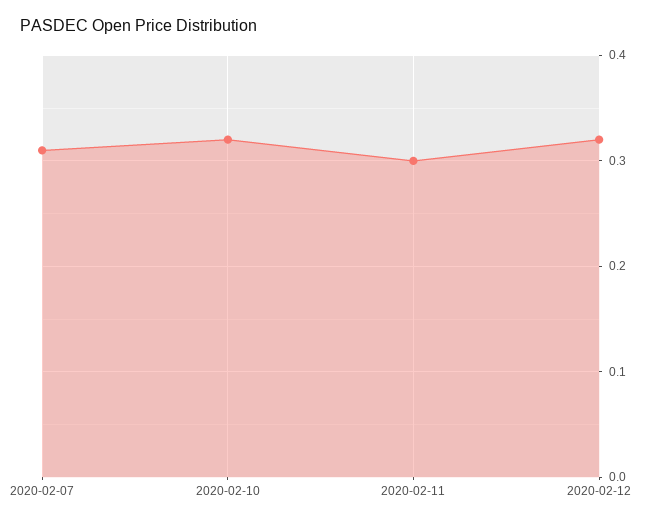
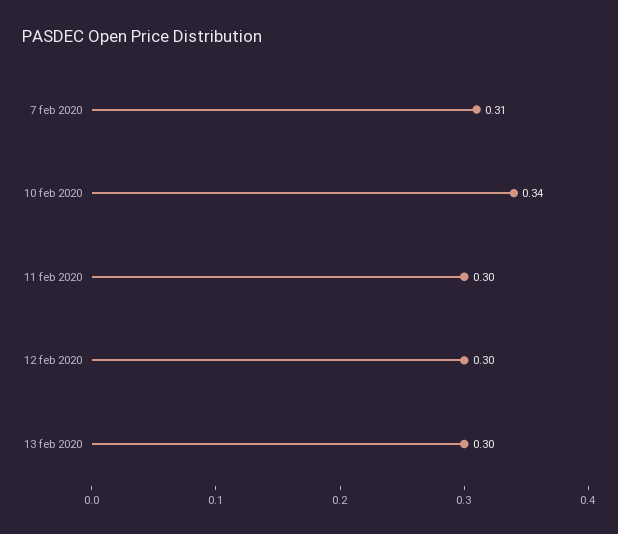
2020-02-10: 0.32 -> 0.34
2020-02-12: 0.32 -> 0.3
13 feb 2020: none -> 0.3

